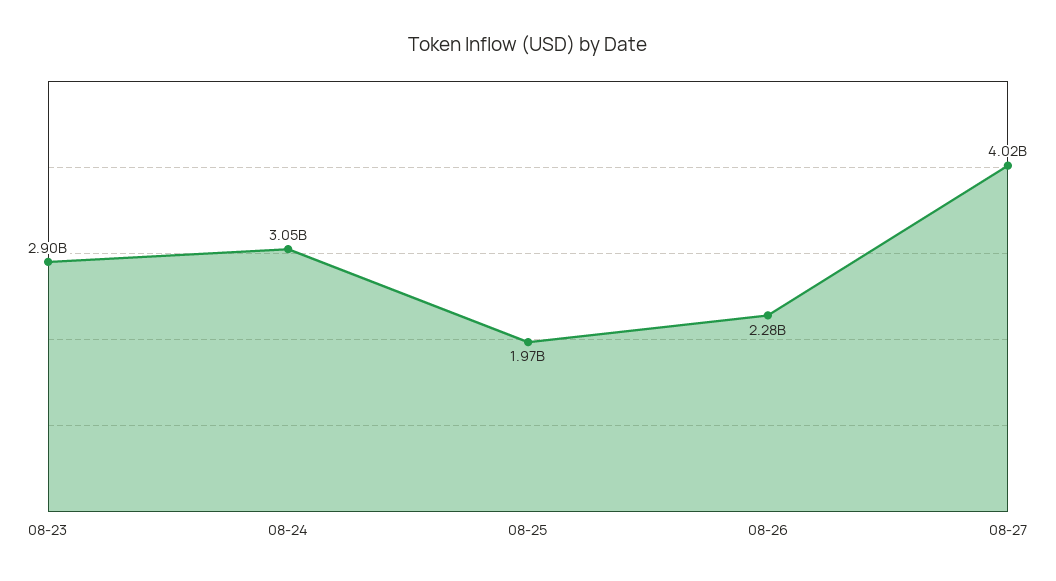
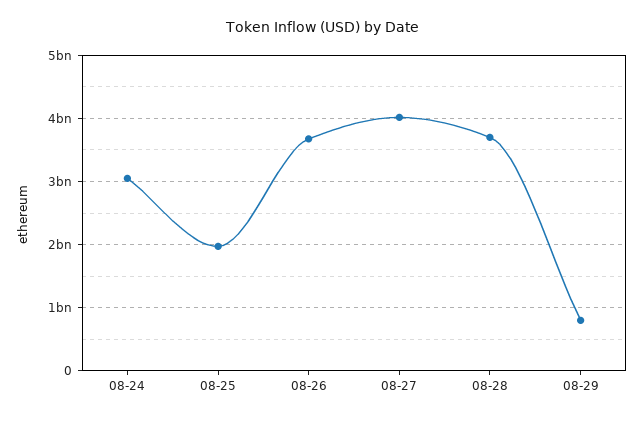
08-23: 2900000000 -> none
08-26: 2280000000 -> 3700000000
08-28: none -> 3700000000
08-29: none -> 800000000

